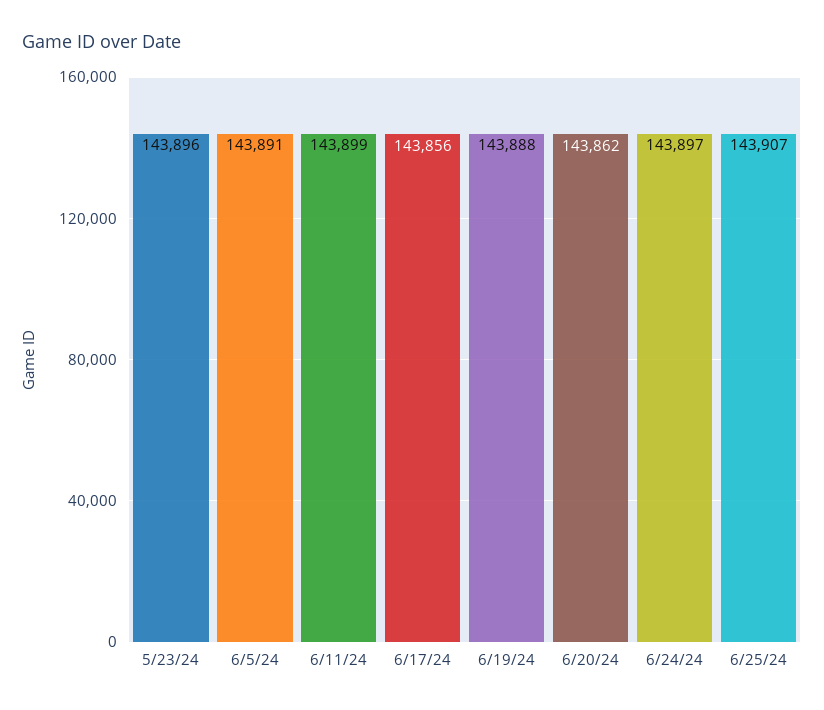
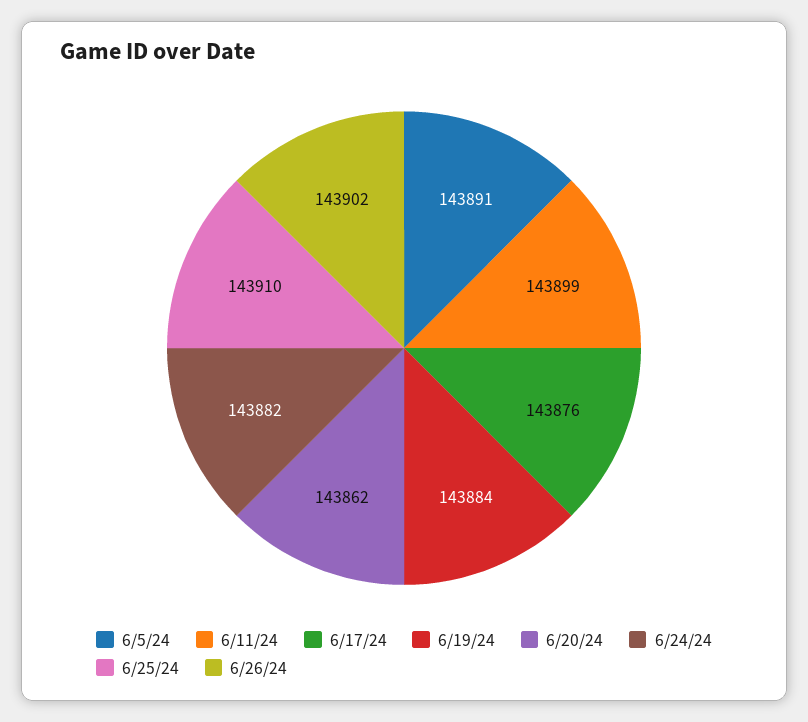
5/23/24: 143896 -> none
6/17/24: 143856 -> 143876
6/19/24: 143888 -> 143884
6/24/24: 143897 -> 143882
6/25/24: 143907 -> 143910
6/26/24: none -> 143902

